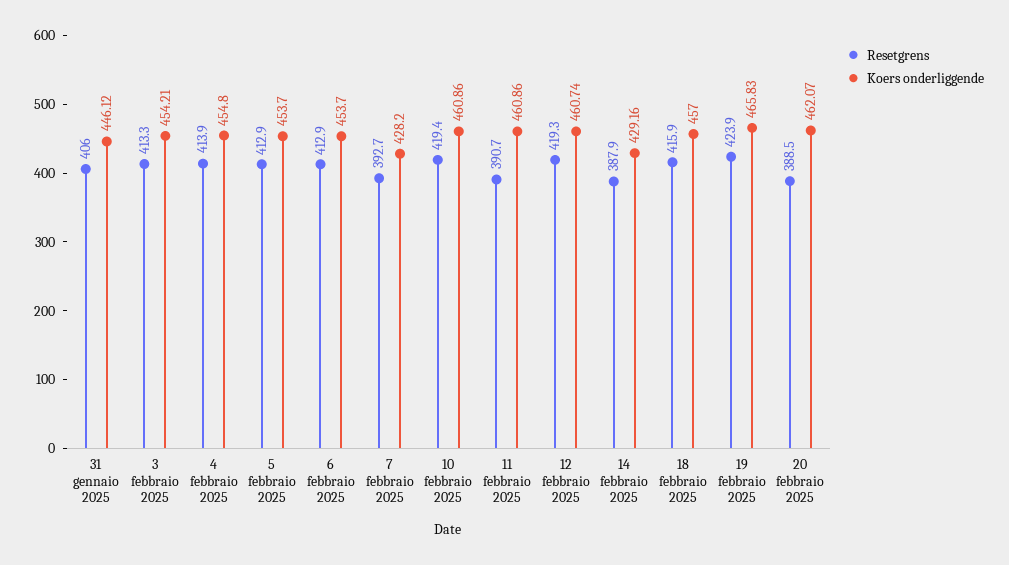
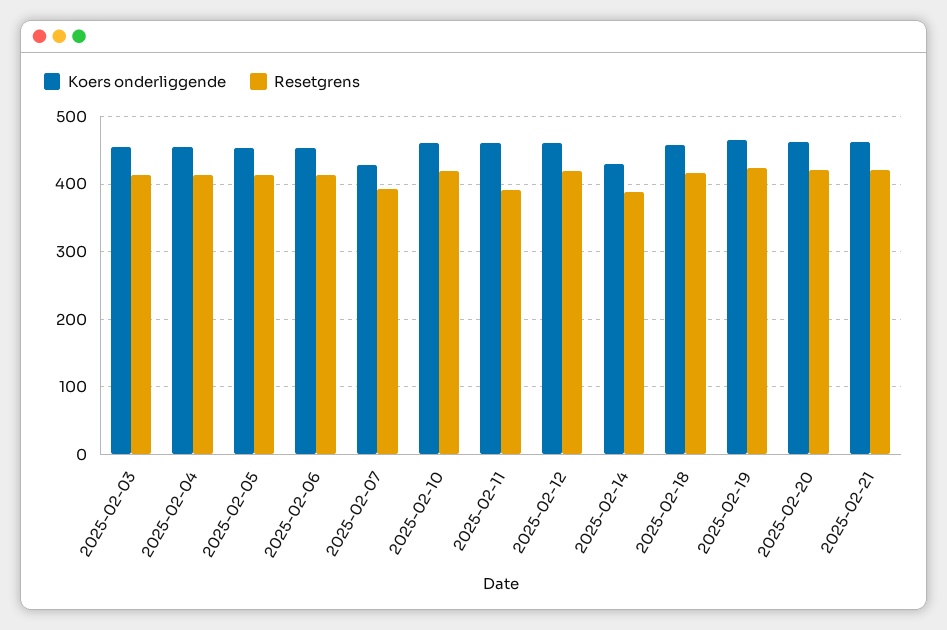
Resetgrens, 31 gennaio 2025: 406 -> none
Koers onderliggende, 31 gennaio 2025: 446.12 -> none
Resetgrens, 20 febbraio 2025: 388.5 -> 420
Koers onderliggende, 2025-02-21: none -> 460
Resetgrens, 2025-02-21: none -> 420

